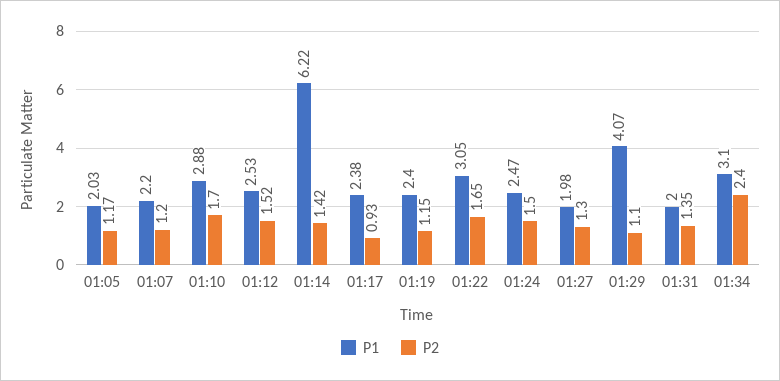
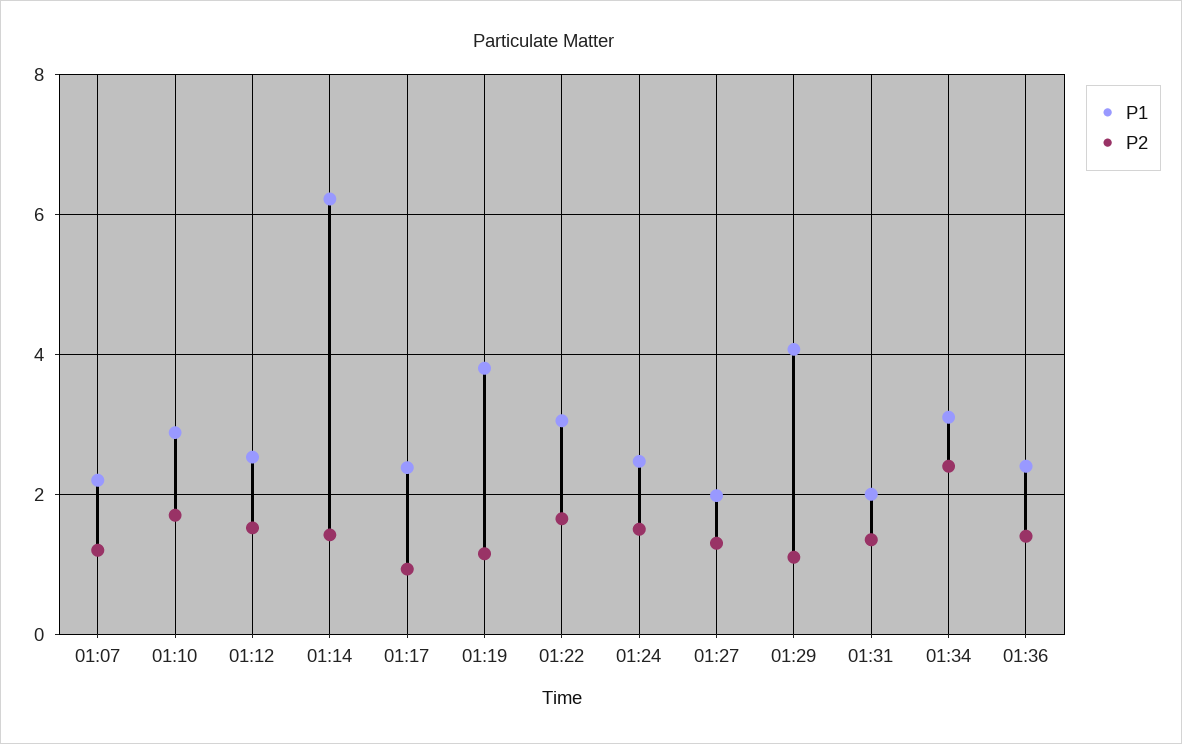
P1, 01:05: 2.03 -> none
P2, 01:05: 1.17 -> none
P1, 01:19: 2.4 -> 3.8
P1, 01:36: none -> 2.4
P2, 01:36: none -> 1.4

